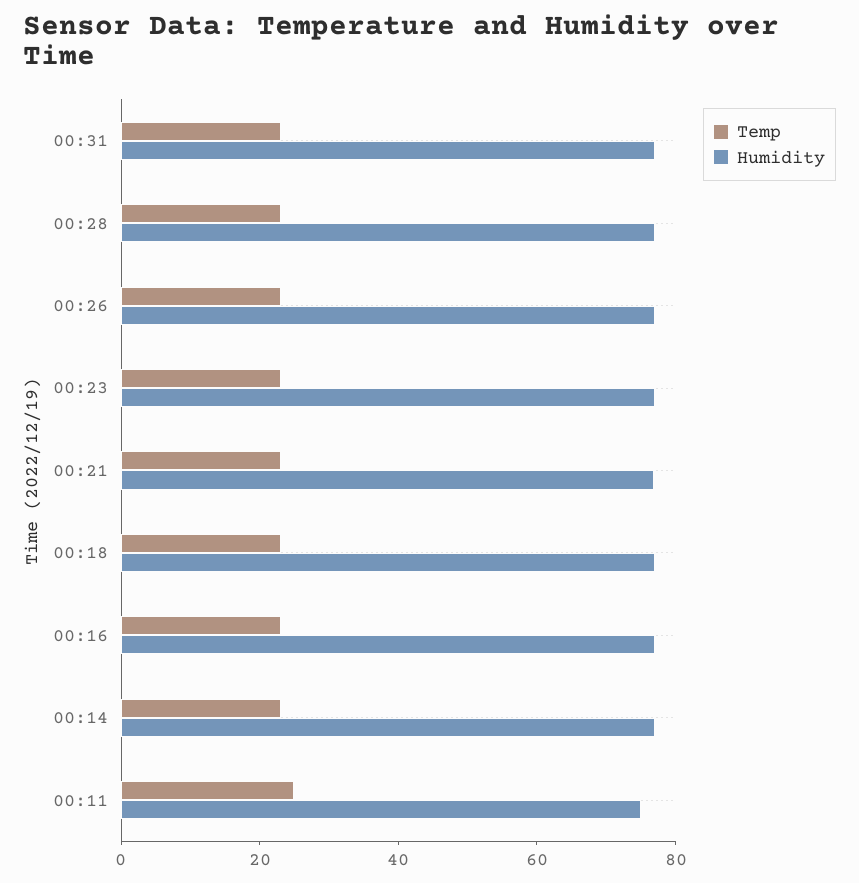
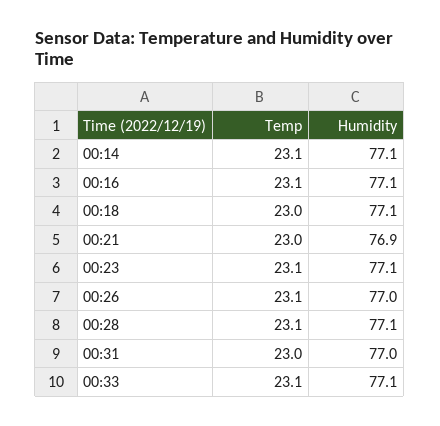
Temp, 00:11: 25 -> none
Humidity, 00:11: 75 -> none
Temp, 00:33: none -> 23.1
Humidity, 00:33: none -> 77.1

